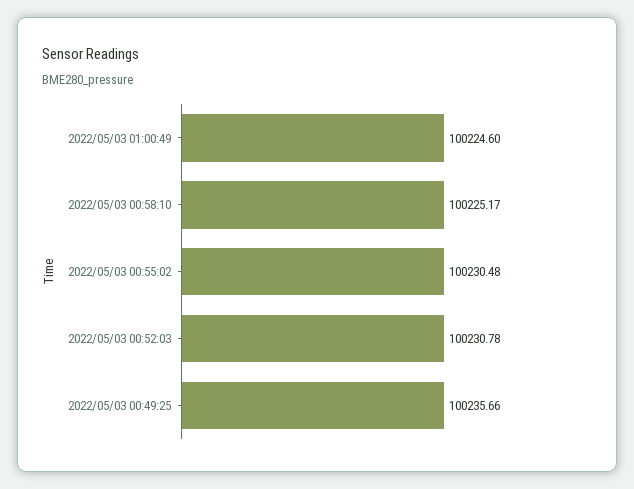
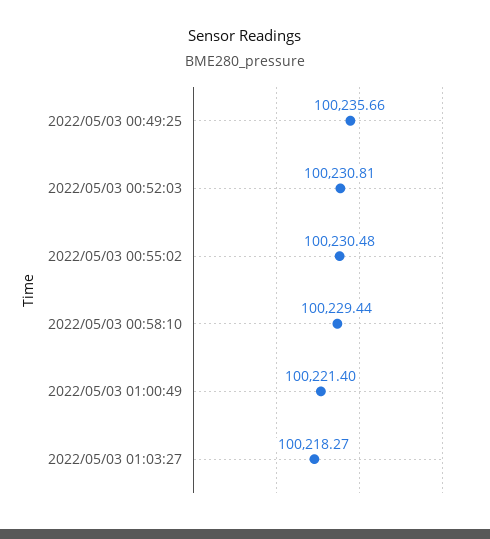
2022/05/03 01:00:49: 100224.6 -> 100221.4
2022/05/03 00:58:10: 100225.17 -> 100229.44
2022/05/03 00:52:03: 100230.78 -> 100230.81
2022/05/03 01:03:27: none -> 100218.27

